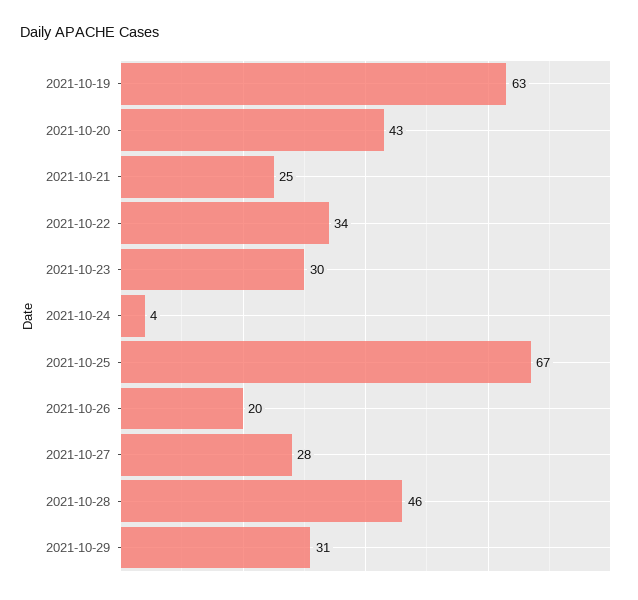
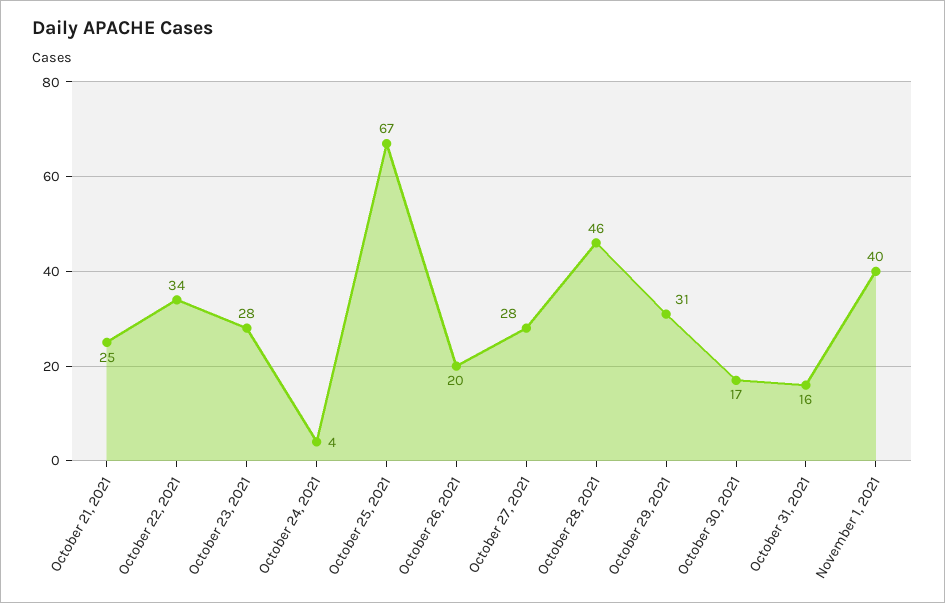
2021-10-19: 63 -> none
2021-10-20: 43 -> none
2021-10-23: 30 -> 28
October 30, 2021: none -> 17
October 31, 2021: none -> 16
November 1, 2021: none -> 40

